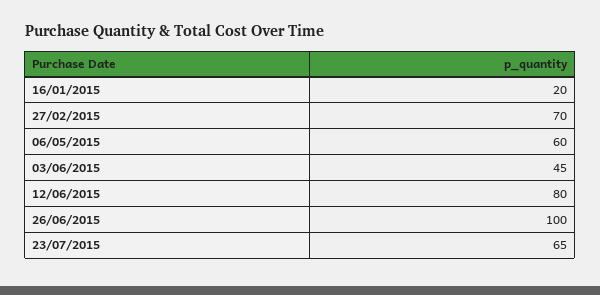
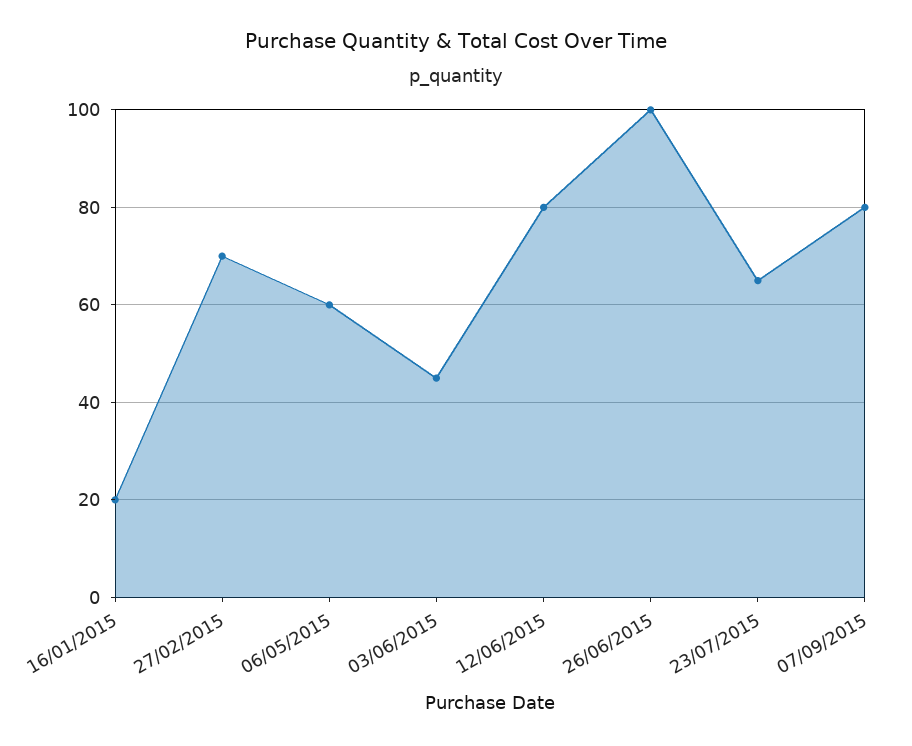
07/09/2015: none -> 80

